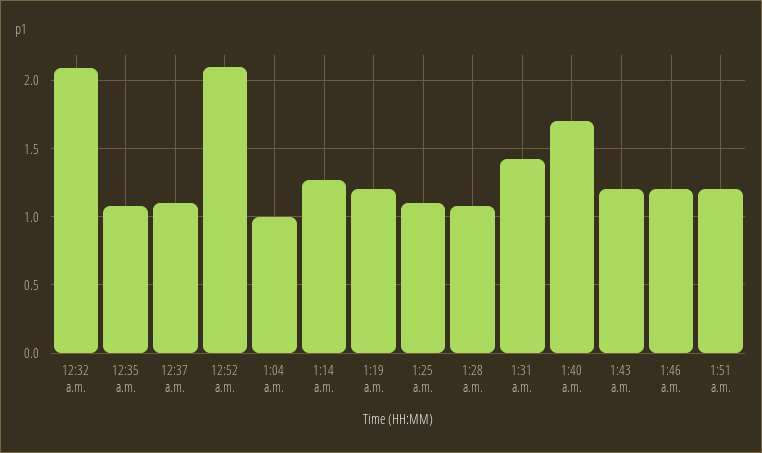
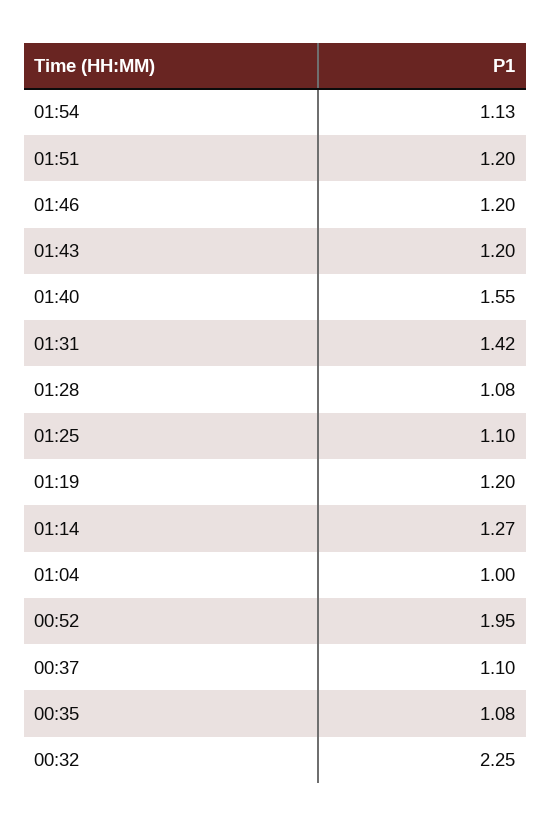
12:32 a.m.: 2.1 -> 2.25
12:52 a.m.: 2.1 -> 1.95
1:40 a.m.: 1.7 -> 1.55
01:54: none -> 1.13

